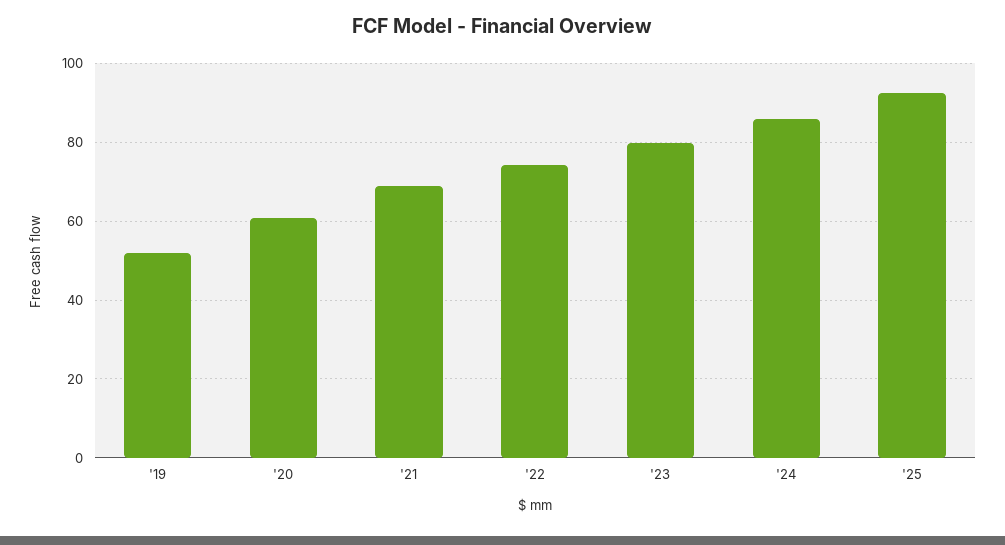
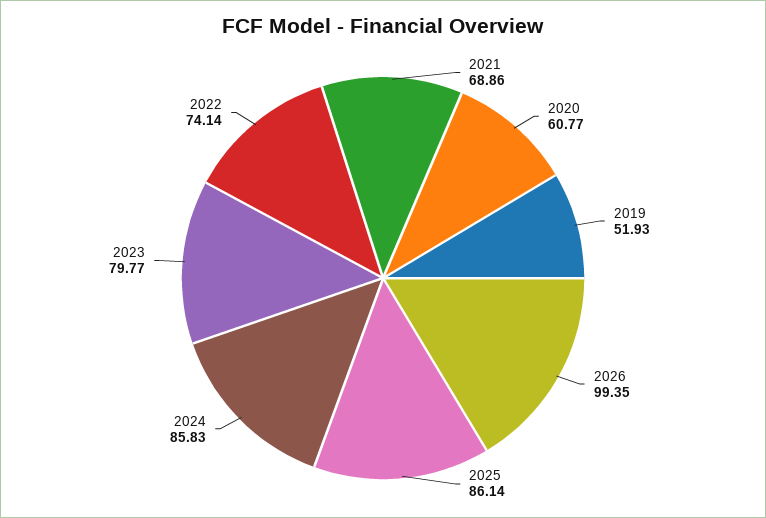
'25: 92 -> 86.14
2026: none -> 99.35

